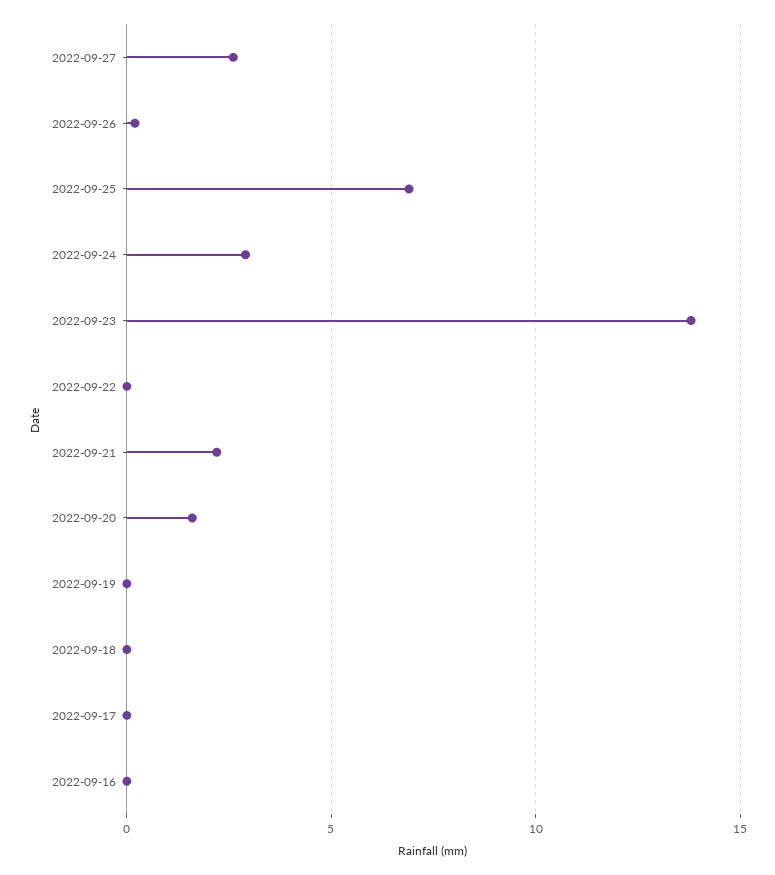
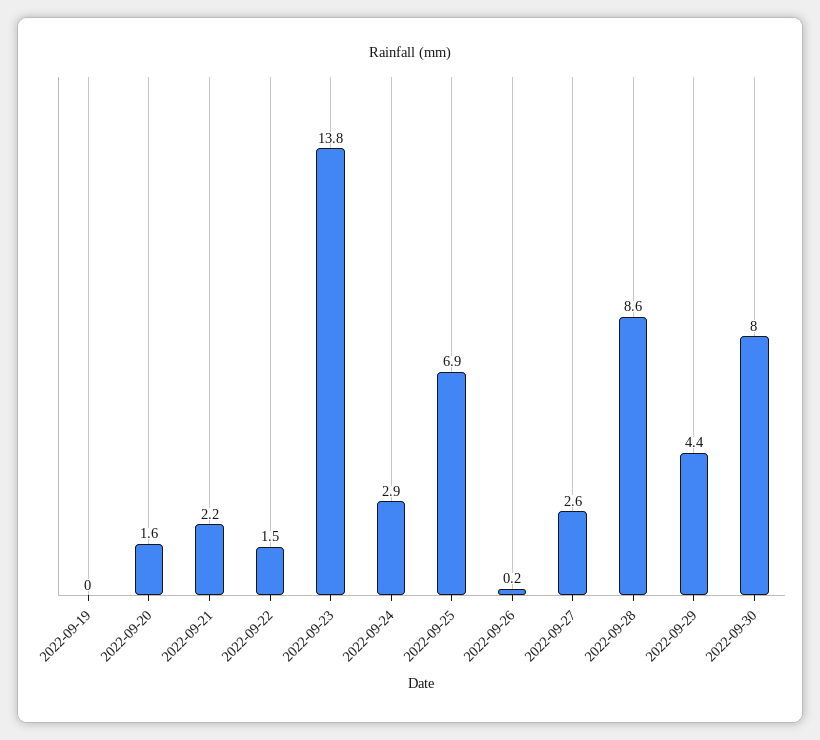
2022-09-22: 0 -> 1.5
2022-09-18: 0 -> none
2022-09-17: 0 -> none
2022-09-16: 0 -> none
2022-09-28: none -> 8.6
2022-09-29: none -> 4.4
2022-09-30: none -> 8

